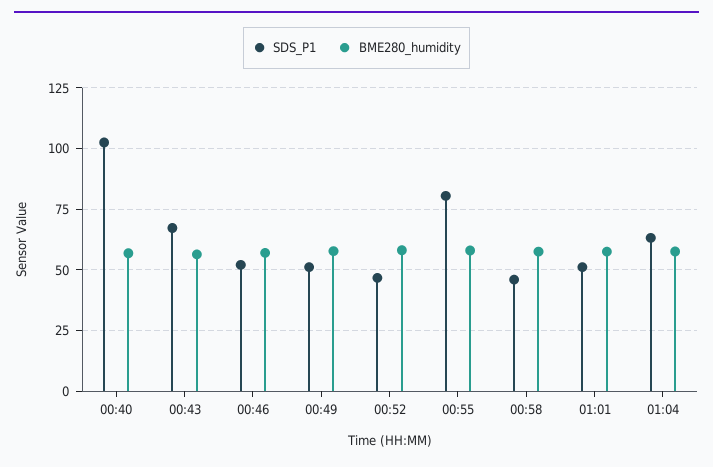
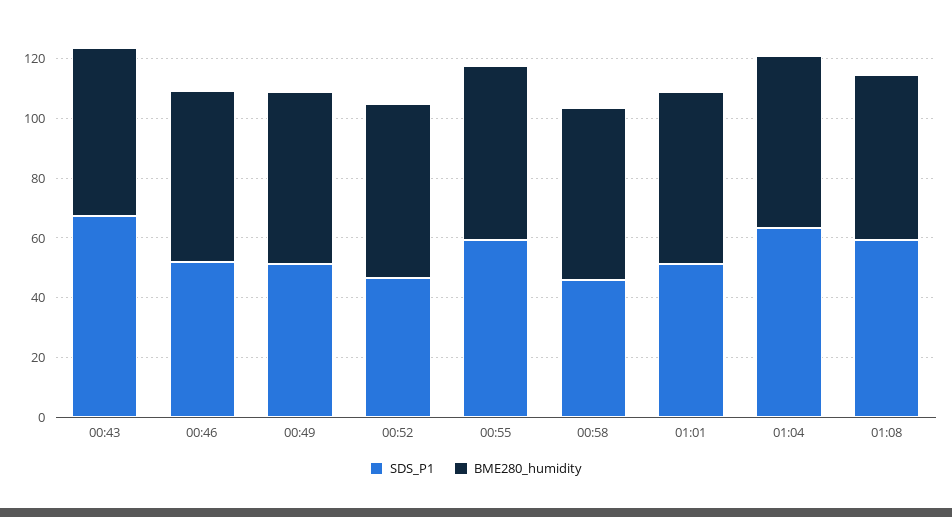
SDS_P1, 00:40: 102.5 -> none
BME280_humidity, 00:40: 57.5 -> none
SDS_P1, 00:55: 80 -> 60
SDS_P1, 01:08: none -> 60
BME280_humidity, 01:08: none -> 55

